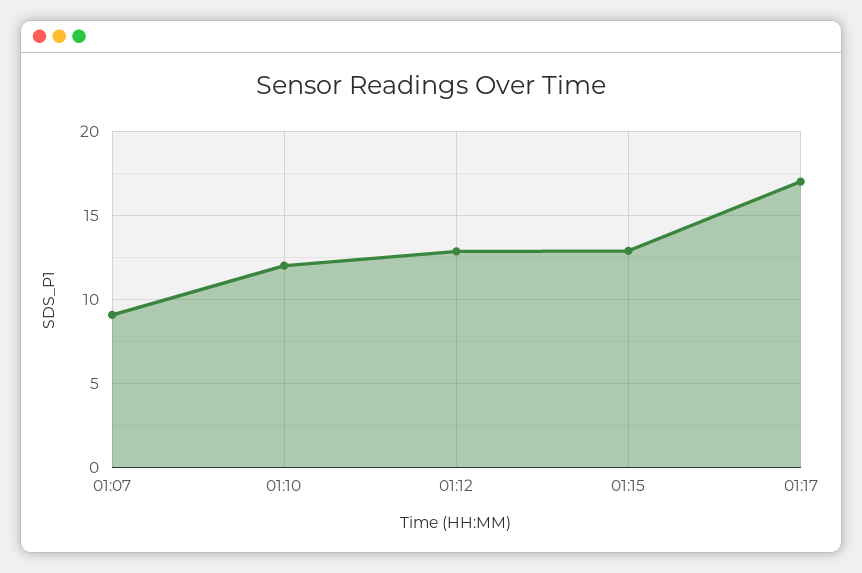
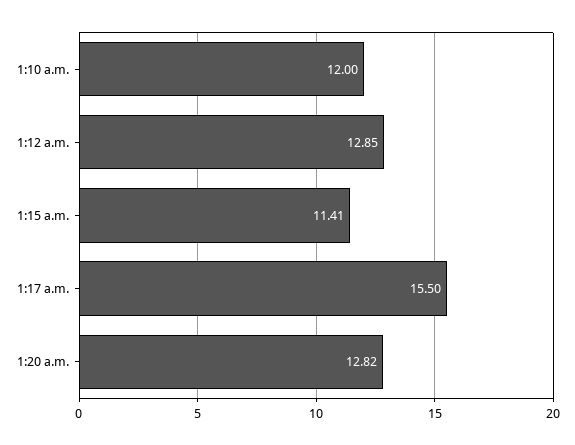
01:07: 9 -> none
01:15: 13 -> 11.41
01:17: 17 -> 15.5
1:20 a.m.: none -> 12.82

